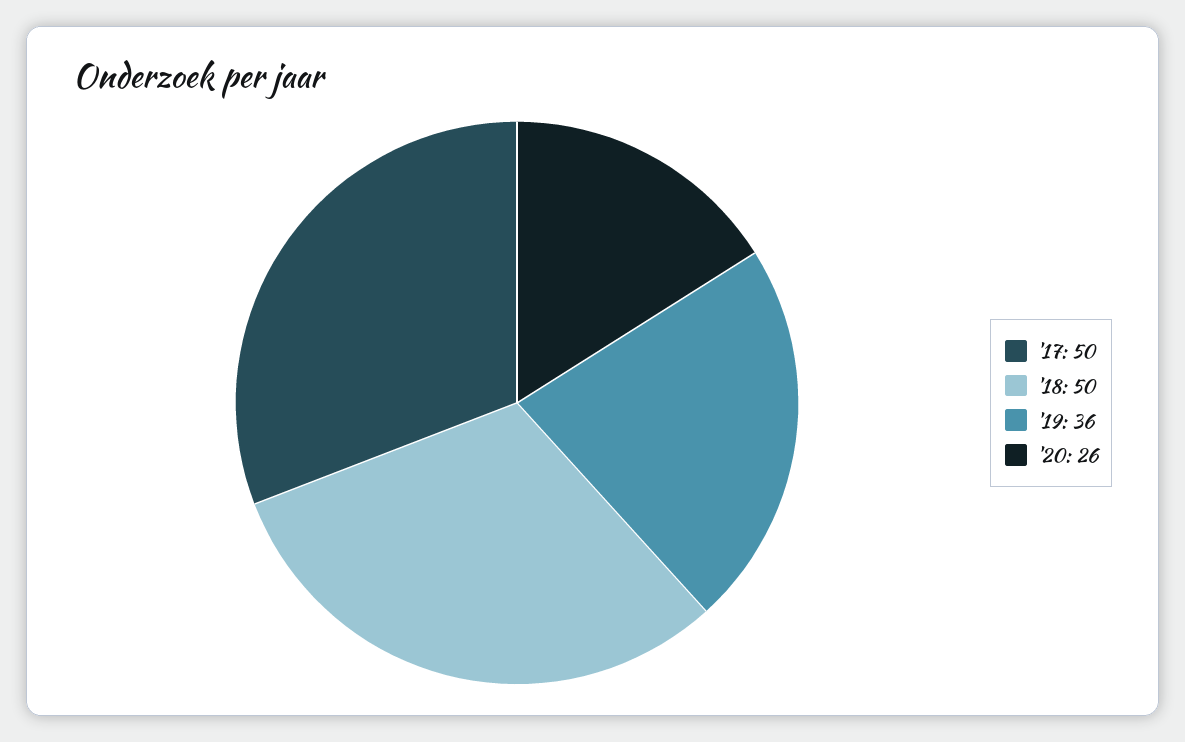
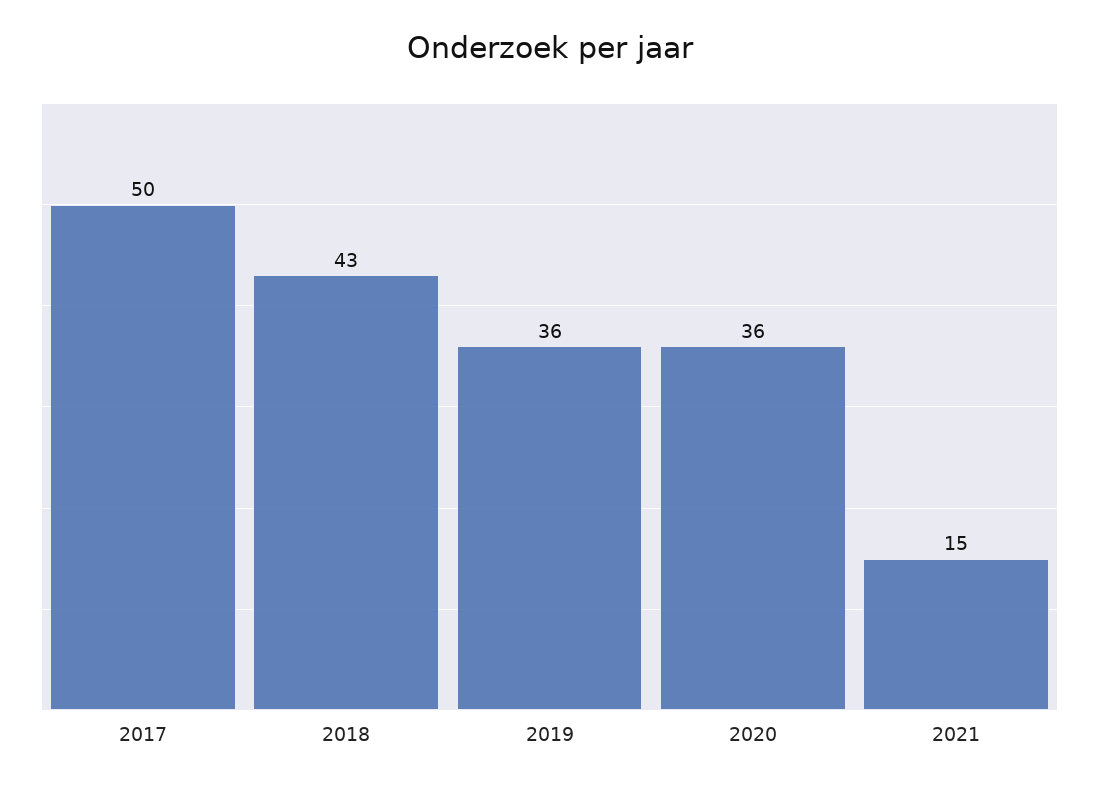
'18: 50 -> 43
'20: 26 -> 36
2021: none -> 15

